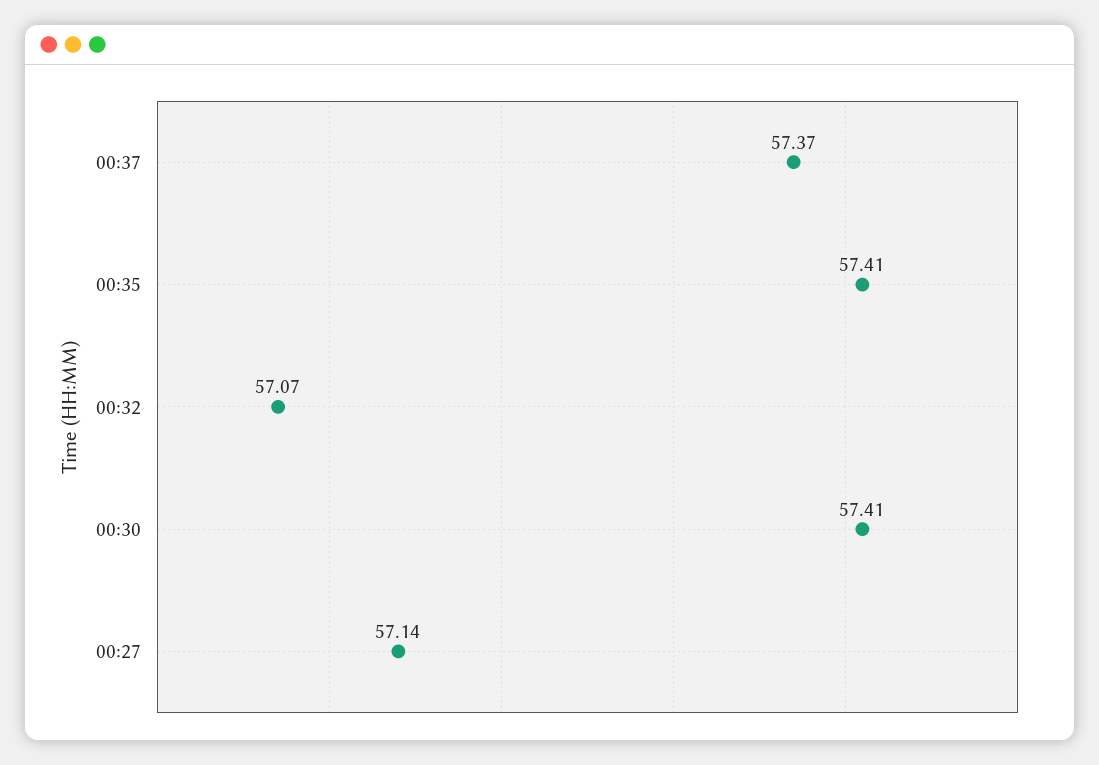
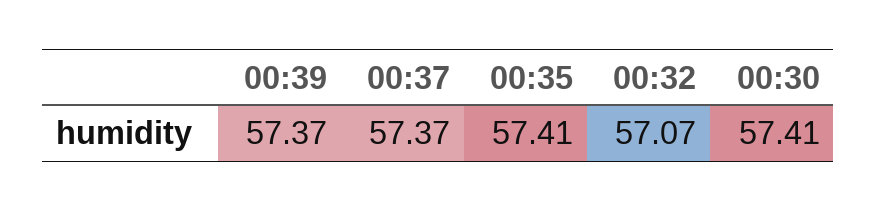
00:27: 57.14 -> none
00:39: none -> 57.37

